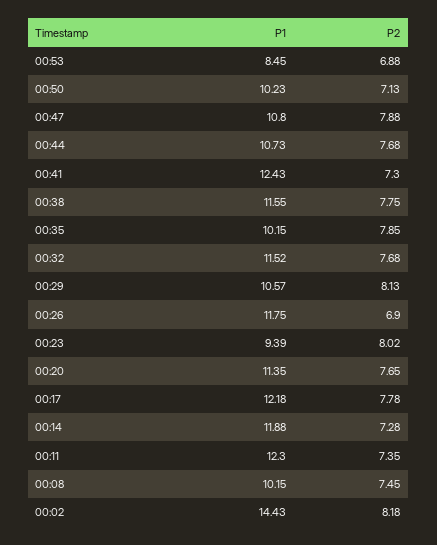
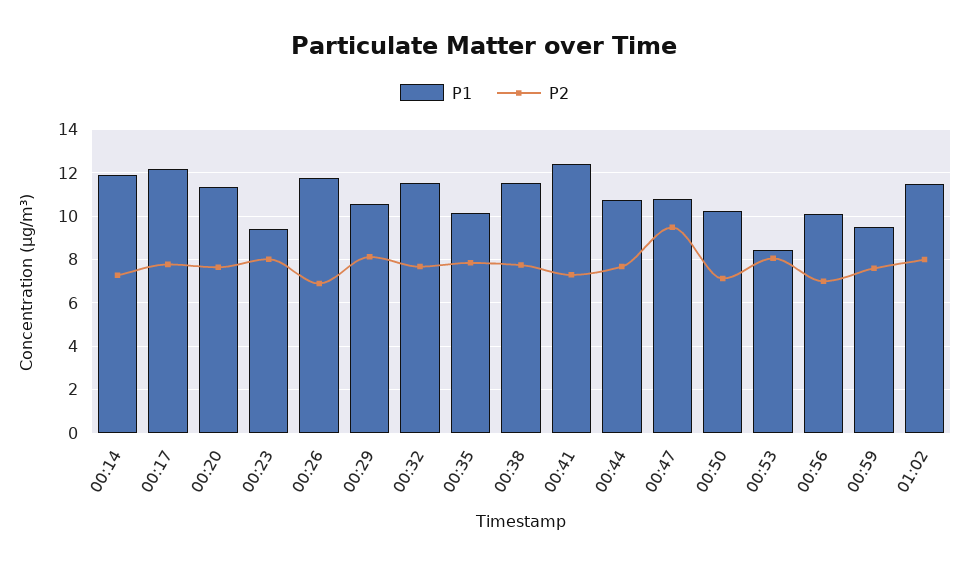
P2, 00:53: 6.88 -> 8
P2, 00:47: 7.88 -> 9.5
P1, 00:11: 12.3 -> none
P2, 00:11: 7.35 -> none
P1, 00:08: 10.15 -> none
P2, 00:08: 7.45 -> none
P1, 00:02: 14.43 -> none
P2, 00:02: 8.18 -> none
P1, 00:56: none -> 10
P2, 00:56: none -> 7
P1, 00:59: none -> 9.5
P2, 00:59: none -> 7.5
P1, 01:02: none -> 11.5
P2, 01:02: none -> 8

